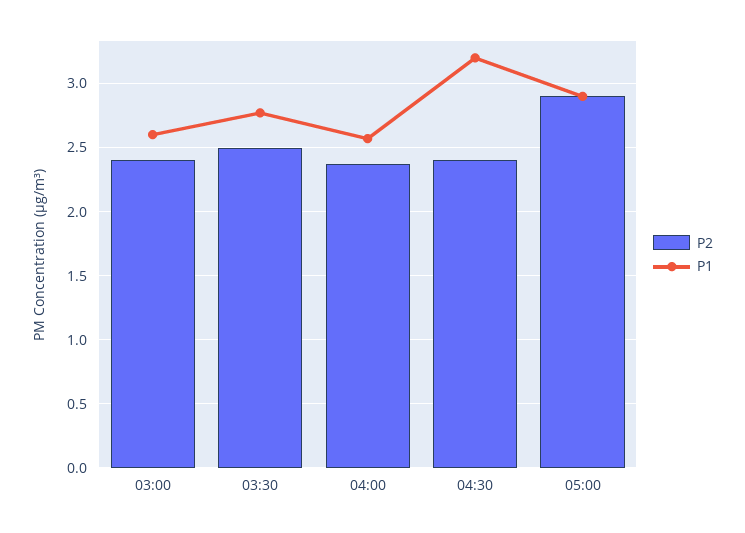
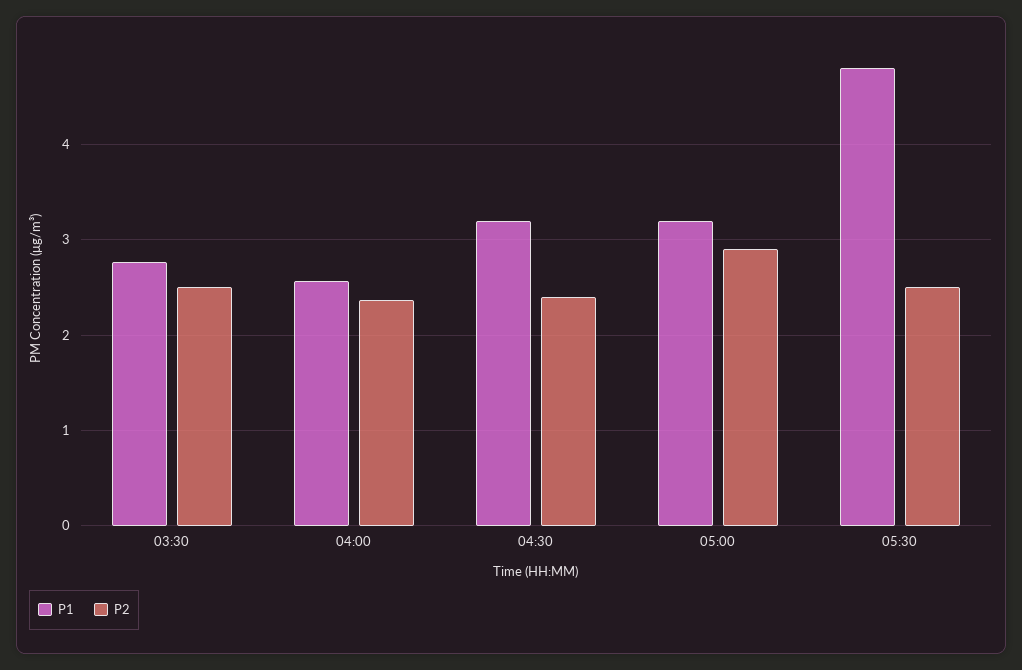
P2, 03:00: 2.4 -> none
P1, 03:00: 2.6 -> none
P1, 05:00: 2.9 -> 3.2
P1, 05:30: none -> 4.8
P2, 05:30: none -> 2.5

